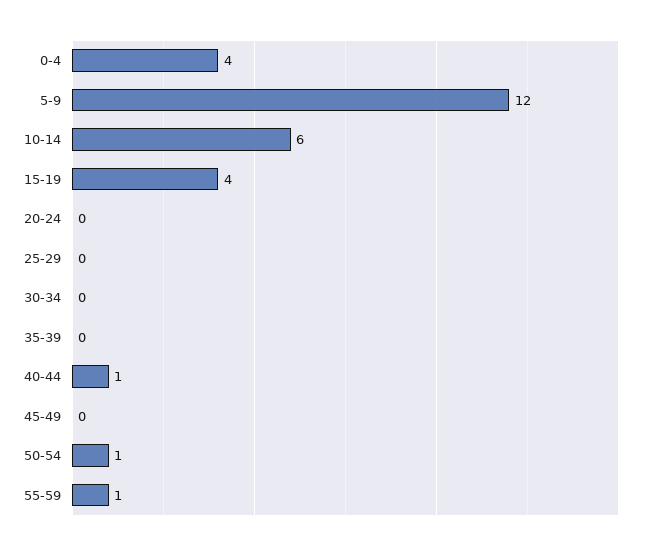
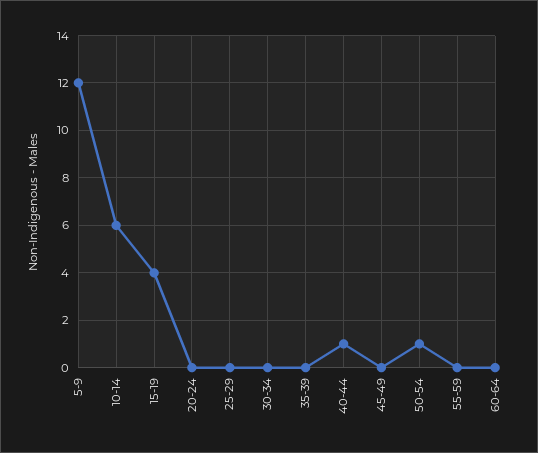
0-4: 4 -> none
55-59: 1 -> 0
60-64: none -> 0

